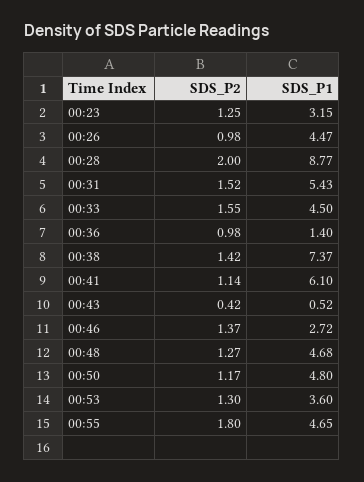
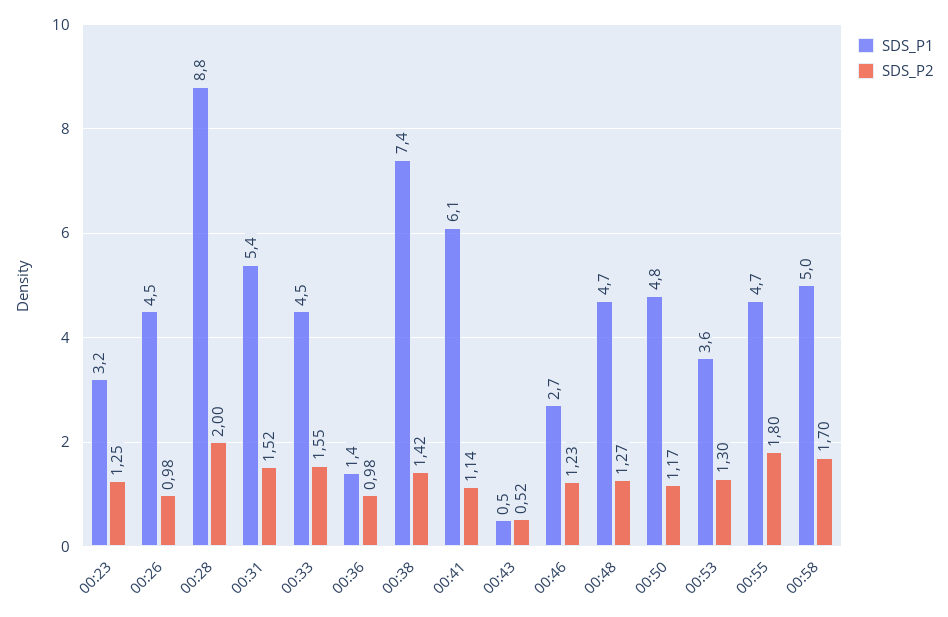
SDS_P2, 00:43: 0.42 -> 0.52
SDS_P2, 00:46: 1.37 -> 1.23
SDS_P1, 00:58: none -> 5
SDS_P2, 00:58: none -> 1.7

